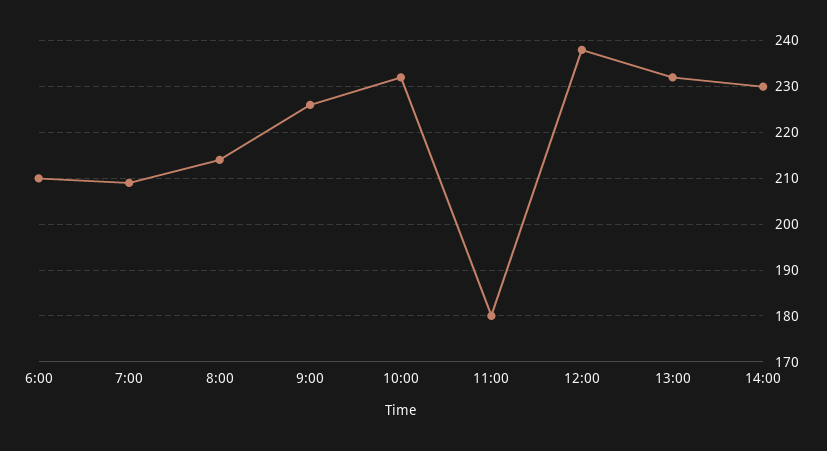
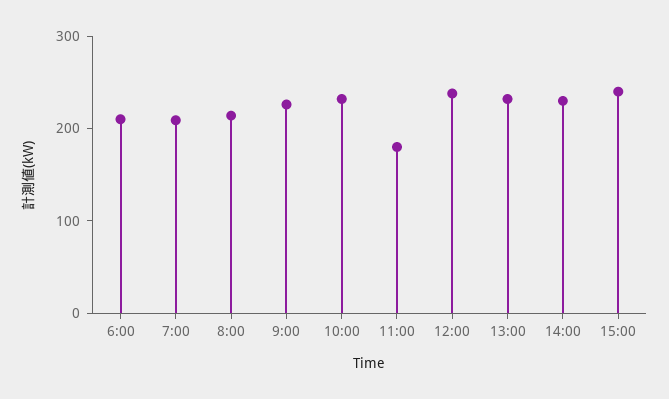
15:00: none -> 240

